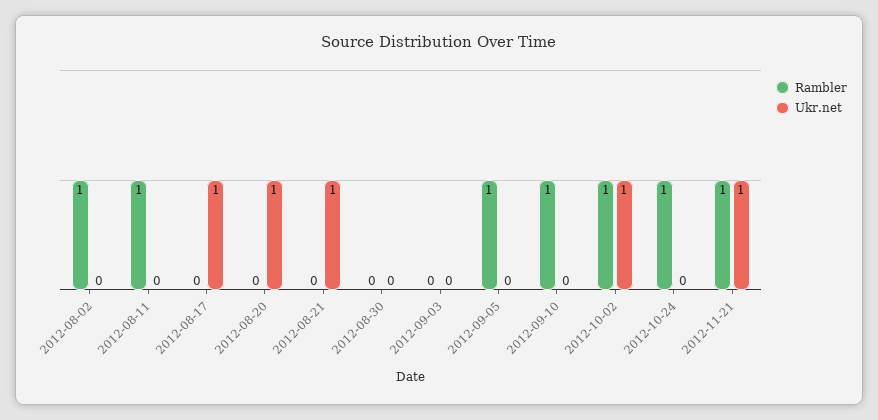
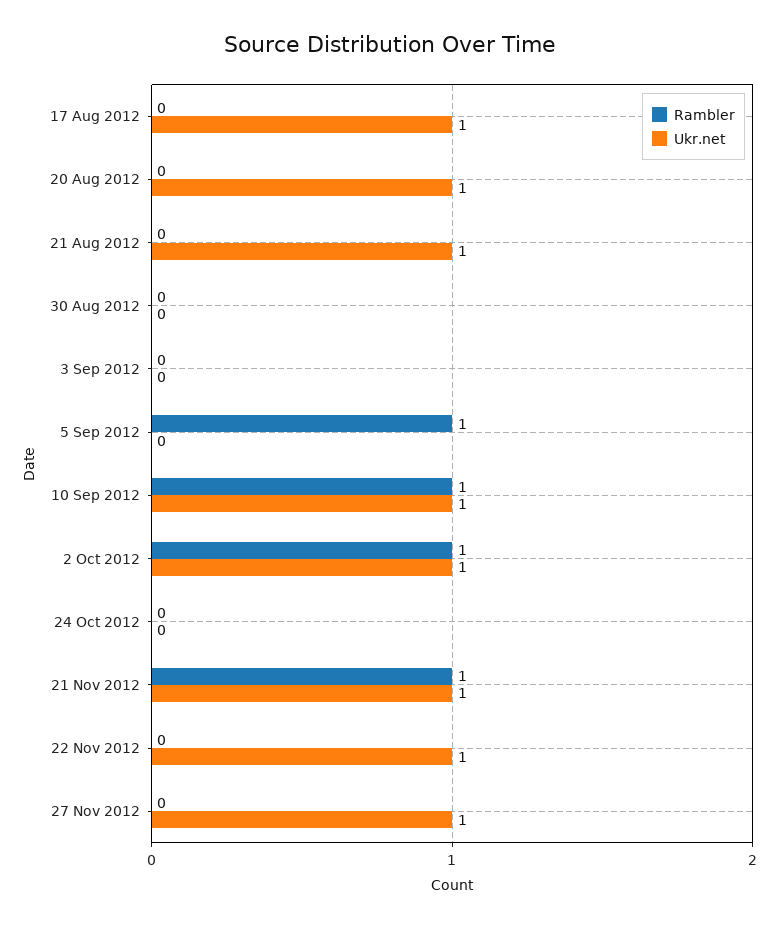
Rambler, 2012-08-02: 1 -> none
Ukr.net, 2012-08-02: 0 -> none
Rambler, 2012-08-11: 1 -> none
Ukr.net, 2012-08-11: 0 -> none
Ukr.net, 2012-09-10: 0 -> 1
Rambler, 2012-10-24: 1 -> 0
Rambler, 22 Nov 2012: none -> 0
Ukr.net, 22 Nov 2012: none -> 1
Rambler, 27 Nov 2012: none -> 0
Ukr.net, 27 Nov 2012: none -> 1

